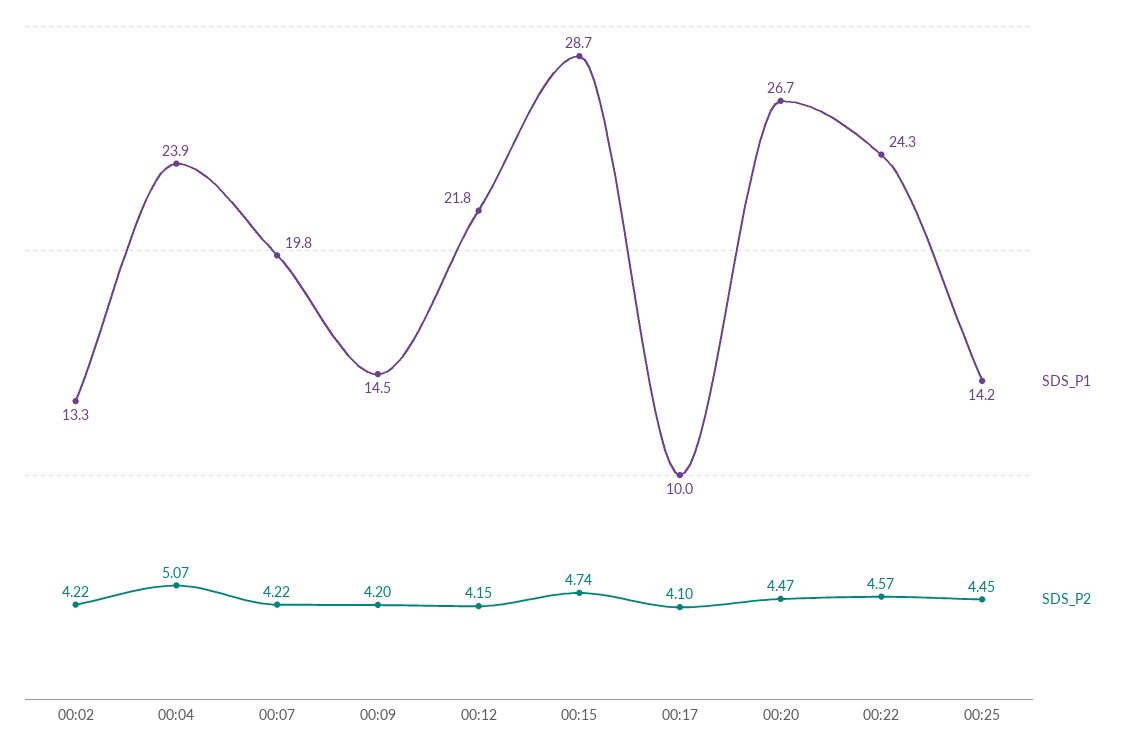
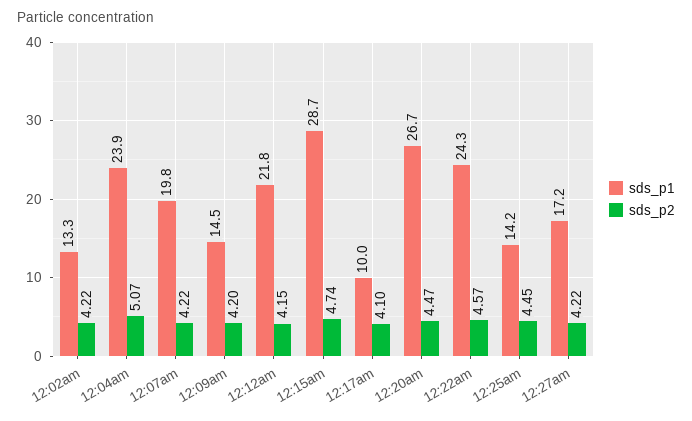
SDS_P1, 12:27am: none -> 17.2
SDS_P2, 12:27am: none -> 4.22

